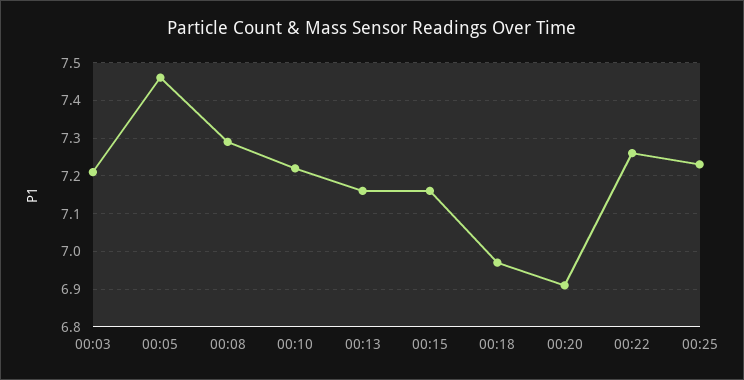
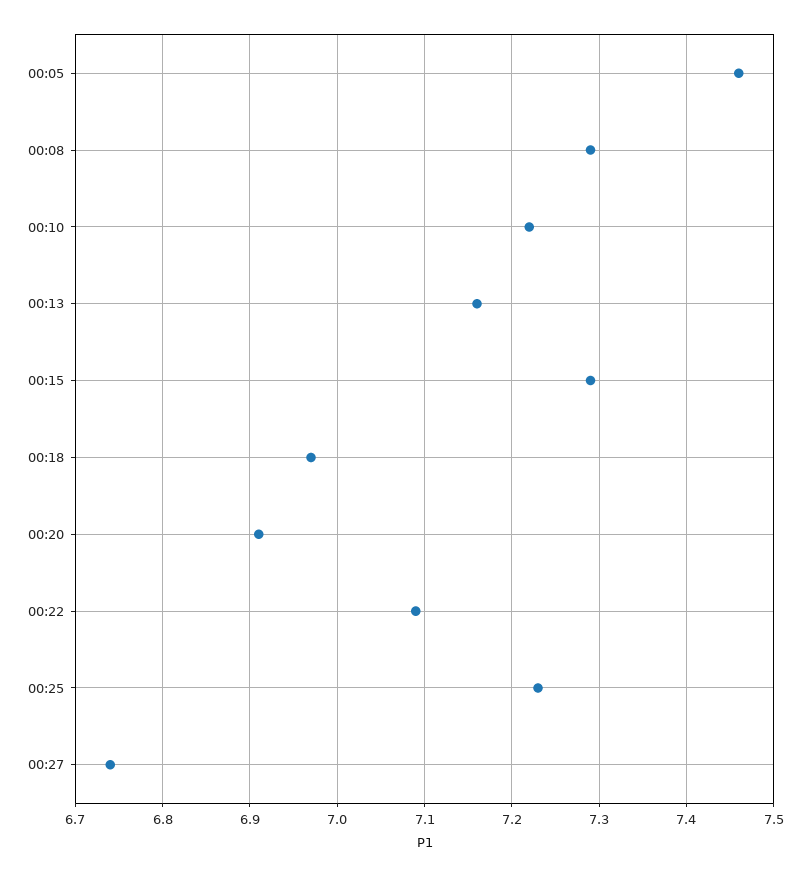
00:03: 7.2 -> none
00:15: 7.15 -> 7.29
00:22: 7.25 -> 7.09
00:27: none -> 6.74

